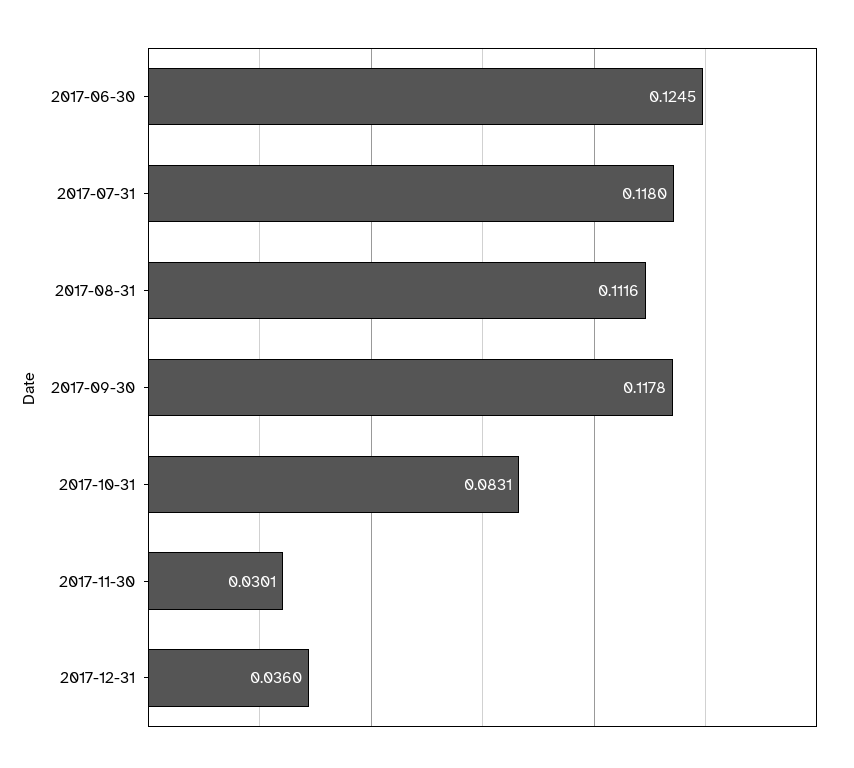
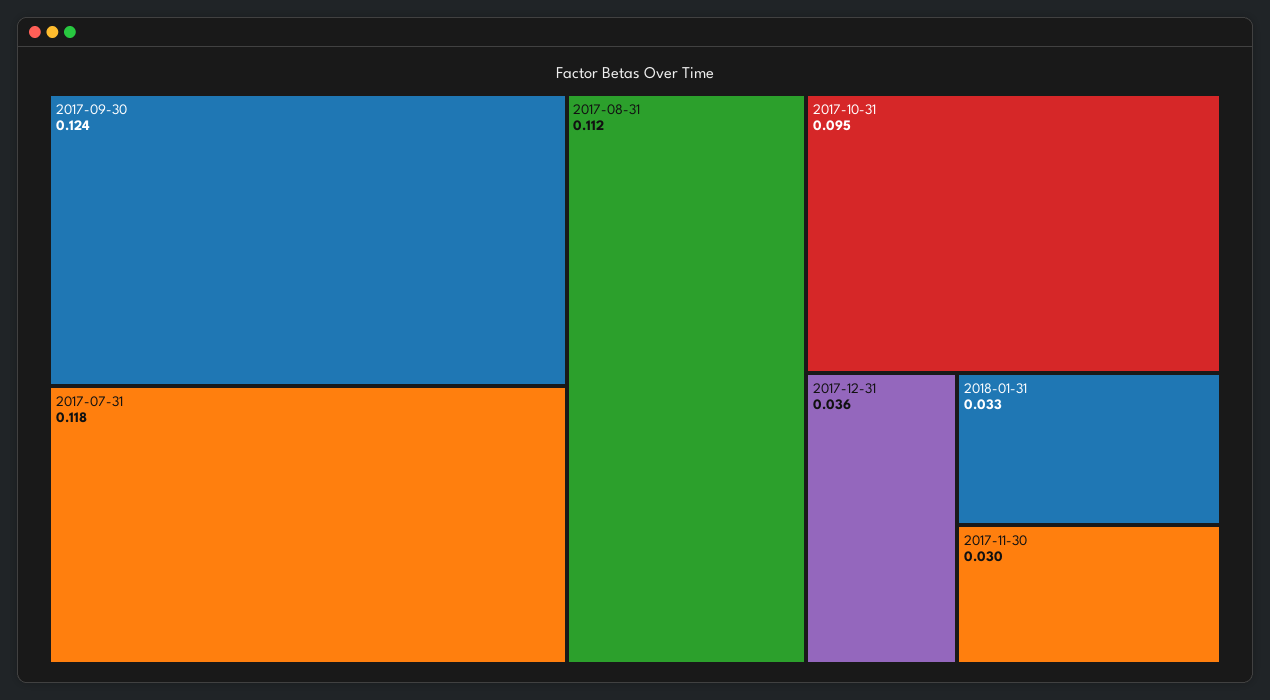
2017-06-30: 0.1245 -> none
2017-09-30: 0.1178 -> 0.124
2017-10-31: 0.0831 -> 0.095
2018-01-31: none -> 0.033

